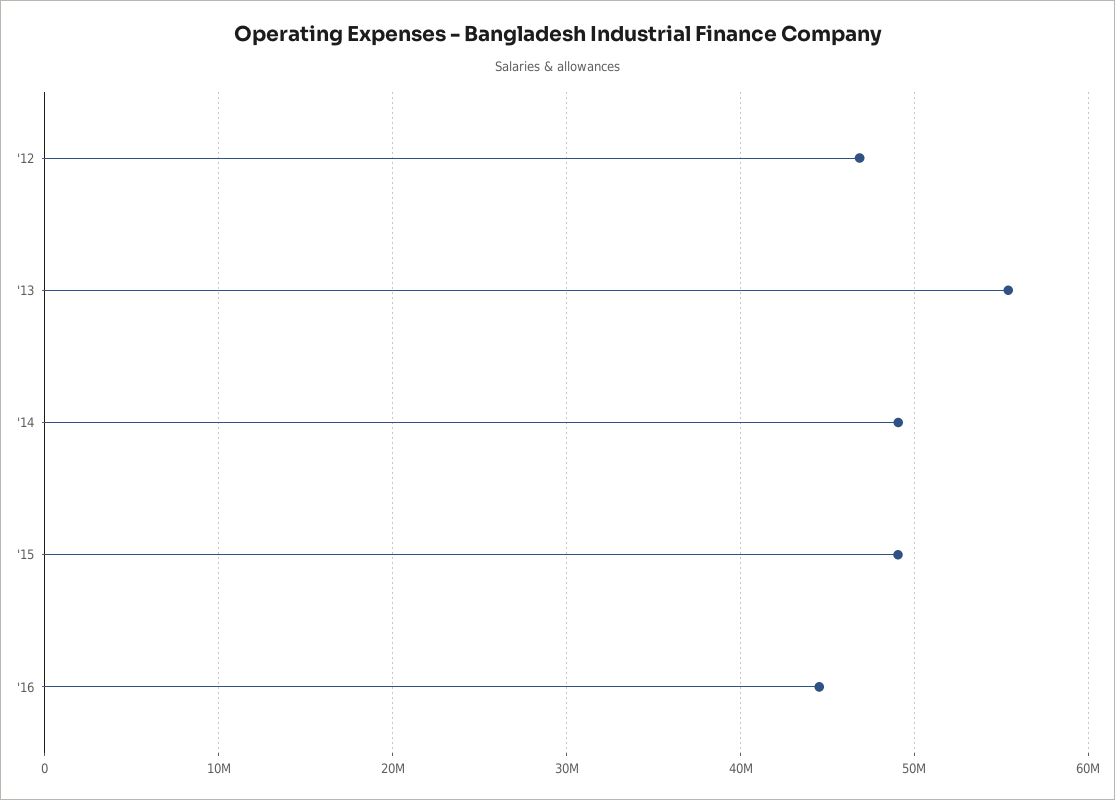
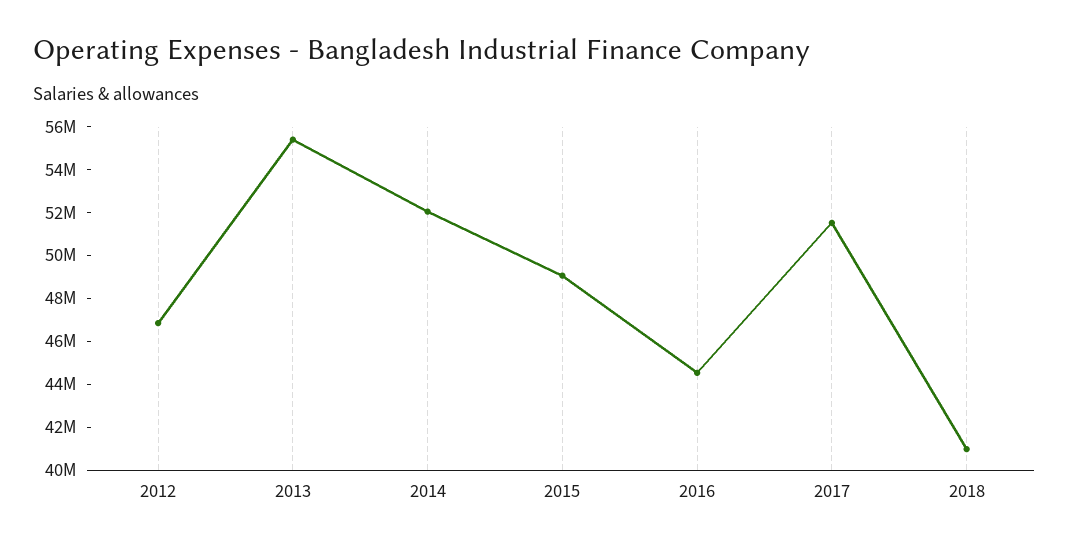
'14: 49000000 -> 52000000
2017: none -> 51500000
2018: none -> 41000000

